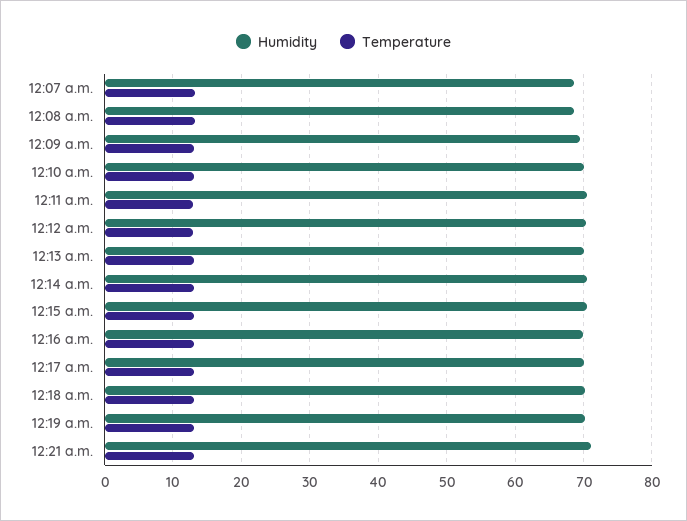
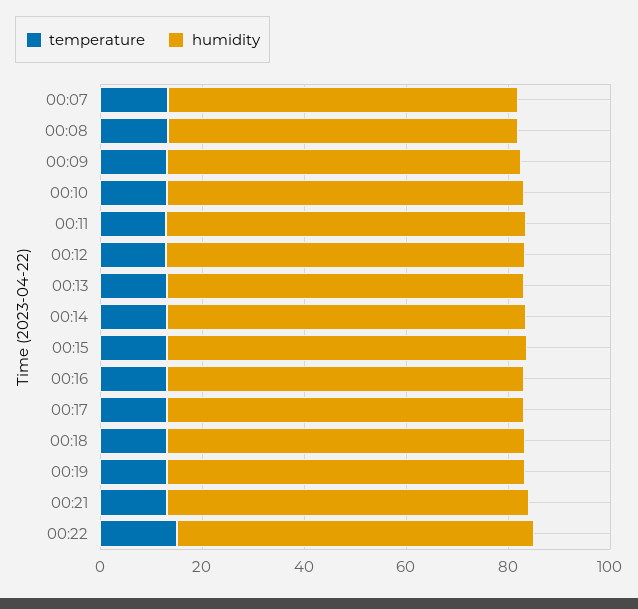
Temperature, 00:22: none -> 15
Humidity, 00:22: none -> 70

